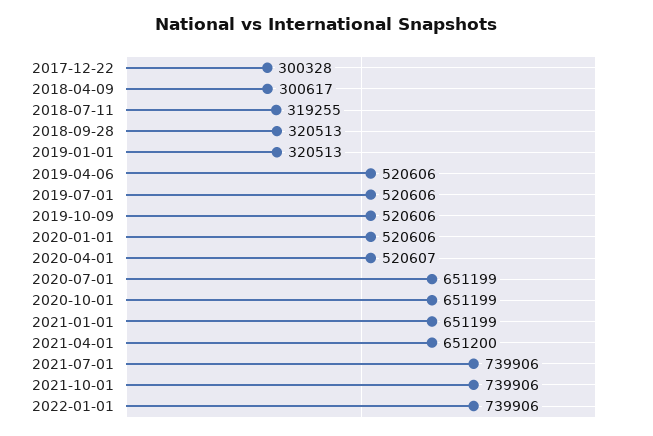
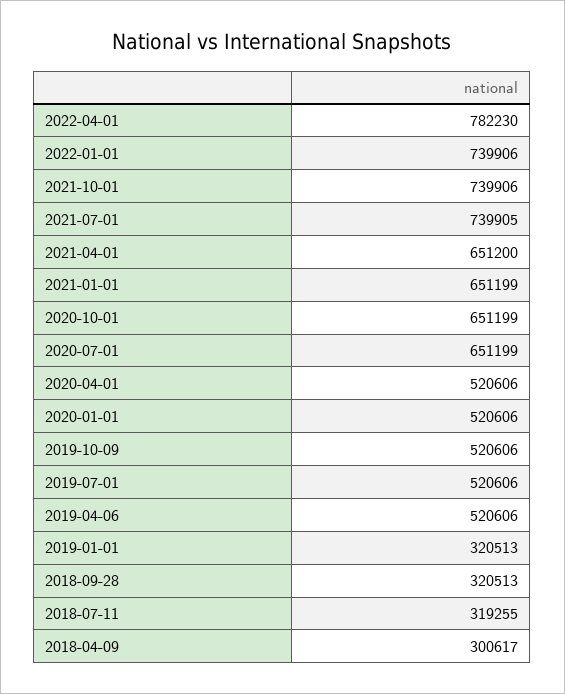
2017-12-22: 300328 -> none
2020-04-01: 520607 -> 520606
2021-07-01: 739906 -> 739905
2022-04-01: none -> 782230

